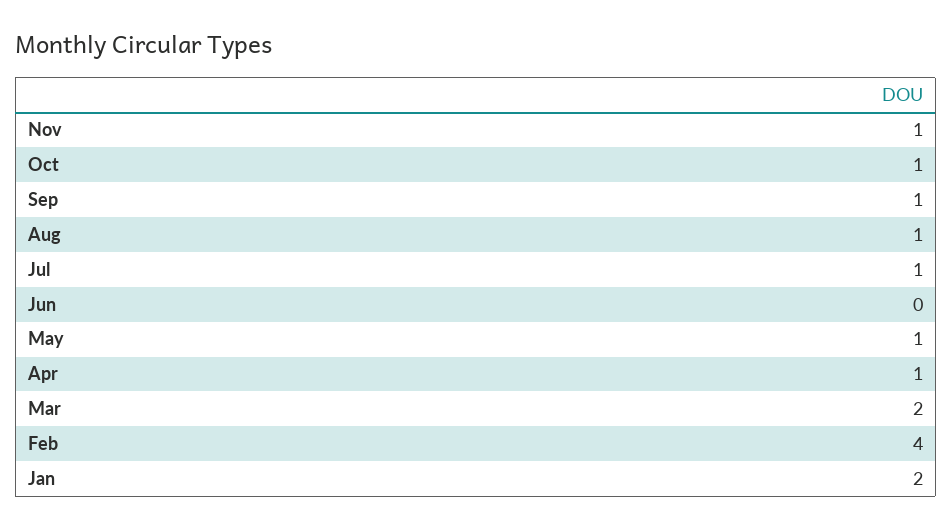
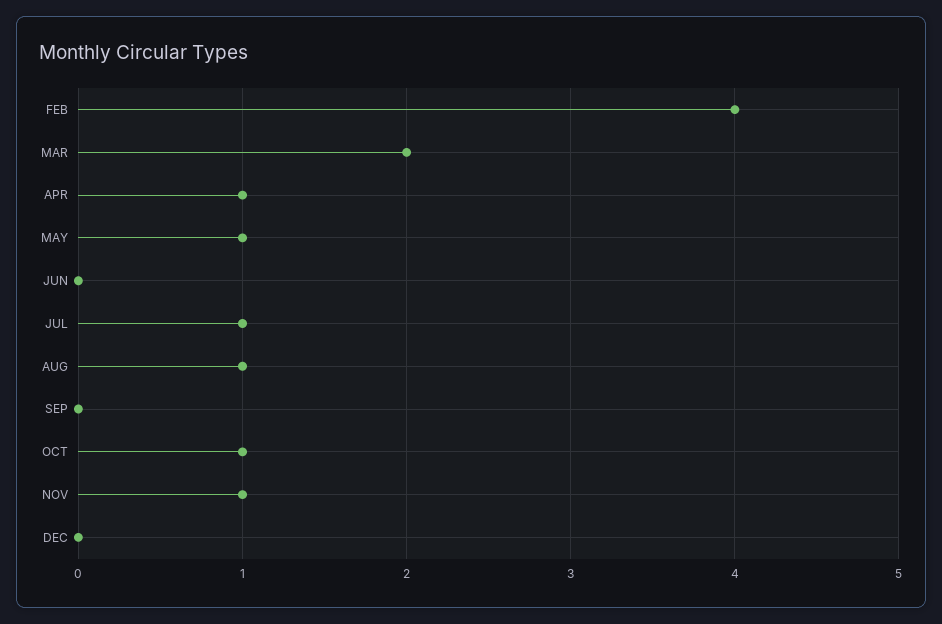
Sep: 1 -> 0
Jan: 2 -> none
DEC: none -> 0

